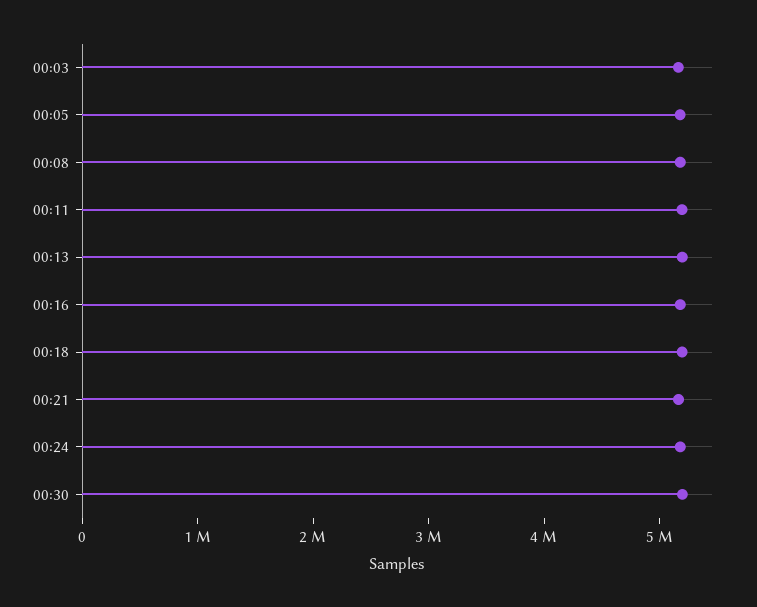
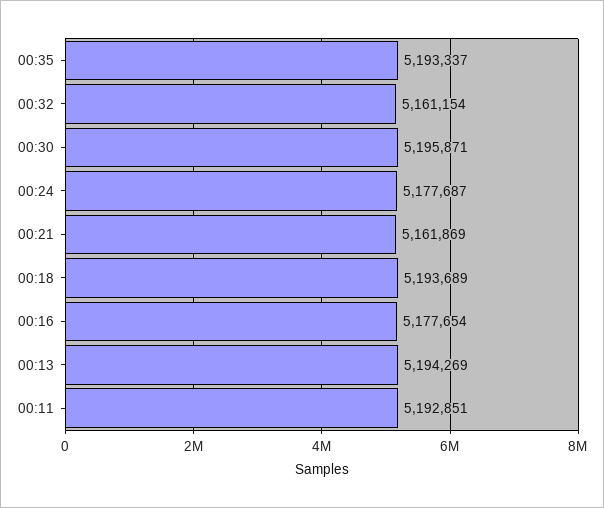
00:03: 5200000 -> none
00:05: 5200000 -> none
00:08: 5200000 -> none
00:35: none -> 5193337
00:32: none -> 5161154

